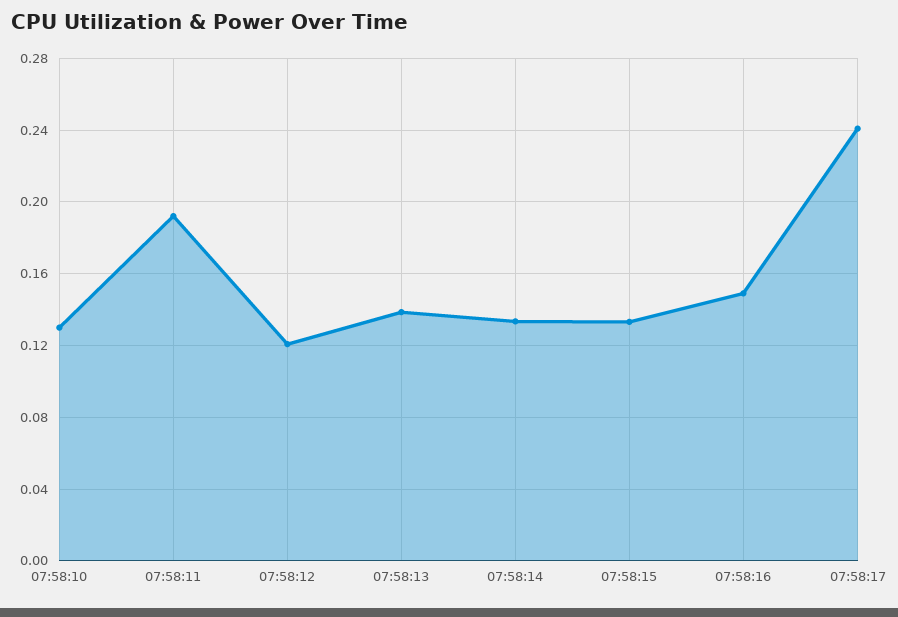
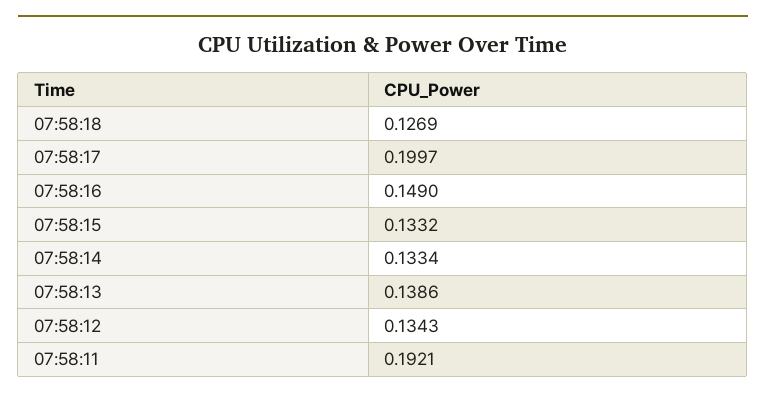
07:58:10: 0.13 -> none
07:58:12: 0.12 -> 0.1343
07:58:17: 0.24 -> 0.1997
07:58:18: none -> 0.1269

